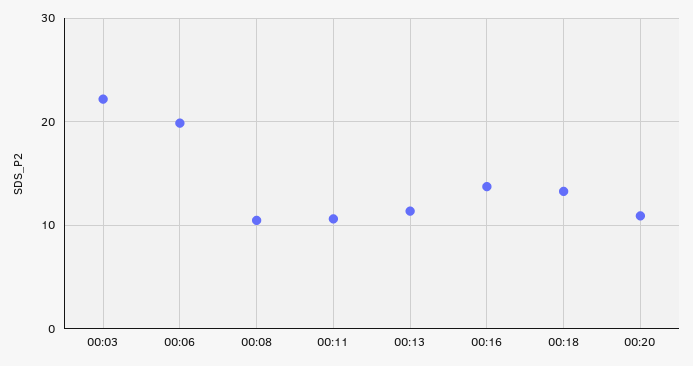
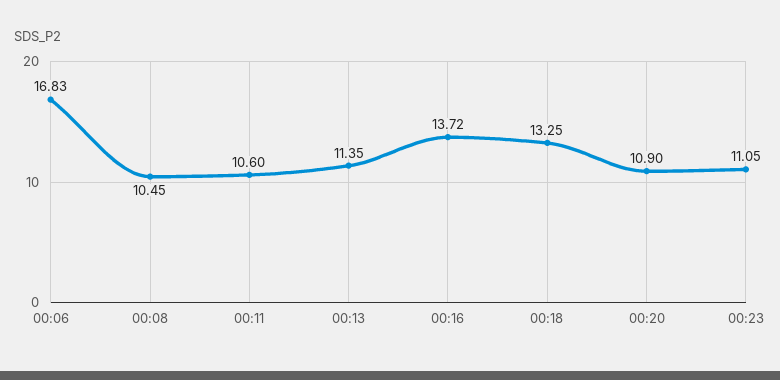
00:03: 22 -> none
00:06: 20 -> 16.83
00:23: none -> 11.05

